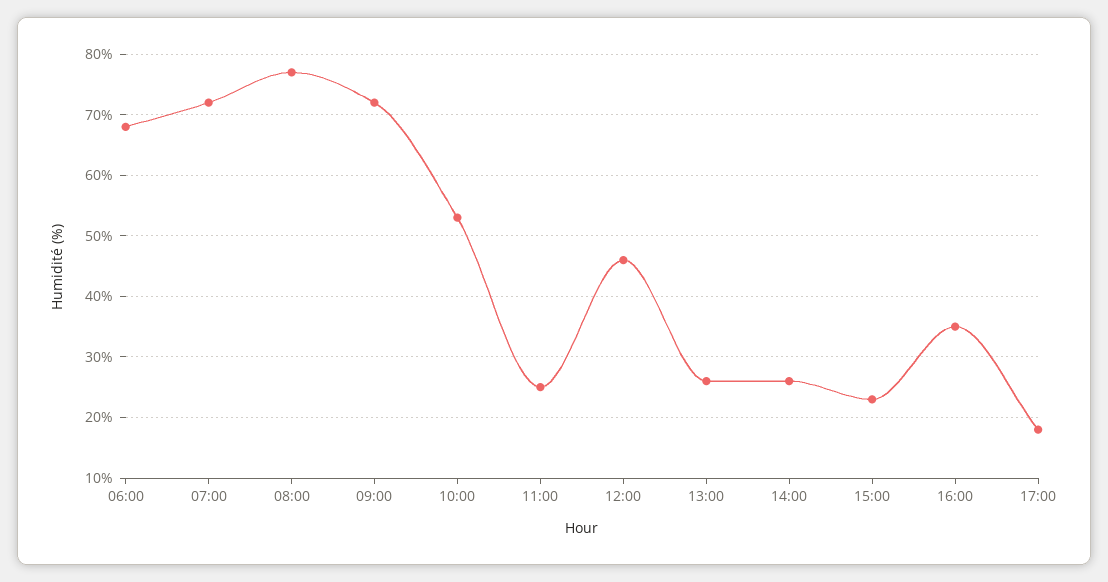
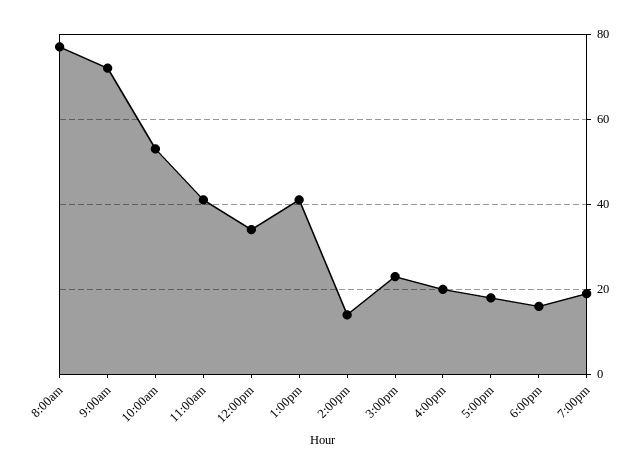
06:00: 68 -> none
07:00: 72 -> none
11:00: 25 -> 40
12:00: 46 -> 35
13:00: 26 -> 40
14:00: 26 -> 15
16:00: 35 -> 20
6:00pm: none -> 15
7:00pm: none -> 20

